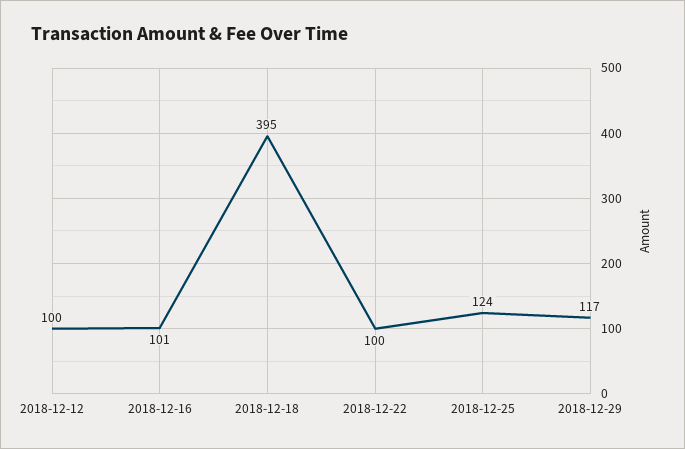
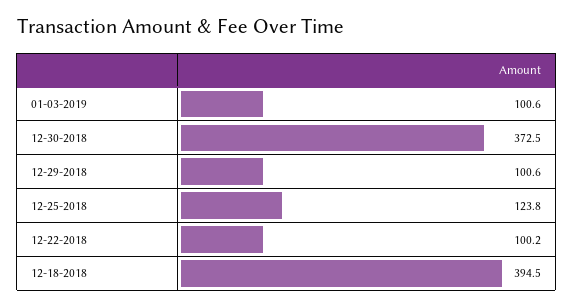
2018-12-12: 100 -> none
2018-12-16: 101 -> none
2018-12-29: 117 -> 100.6
01-03-2019: none -> 100.6
12-30-2018: none -> 372.5

